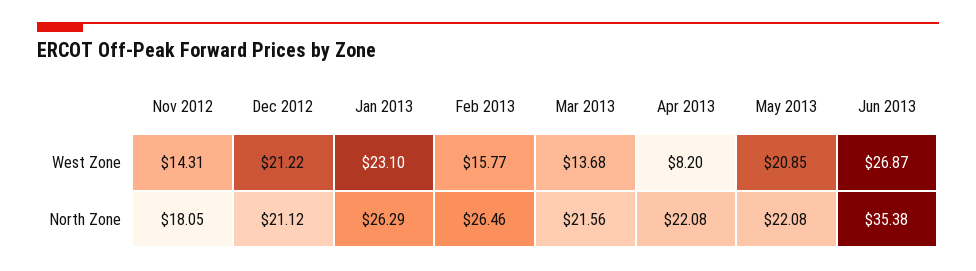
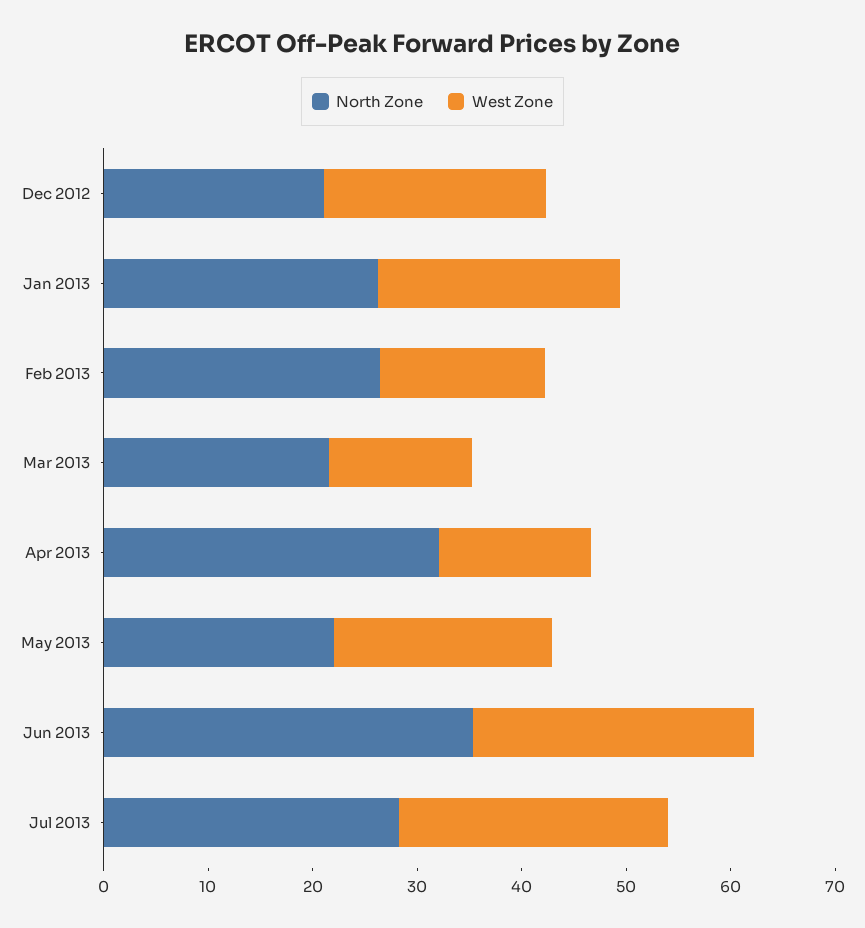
West Zone, Nov 2012: 14.31 -> none
West Zone, Apr 2013: 8.2 -> 14
North Zone, Nov 2012: 18.05 -> none
North Zone, Apr 2013: 22.08 -> 32
North Zone, Jul 2013: none -> 28
West Zone, Jul 2013: none -> 26

